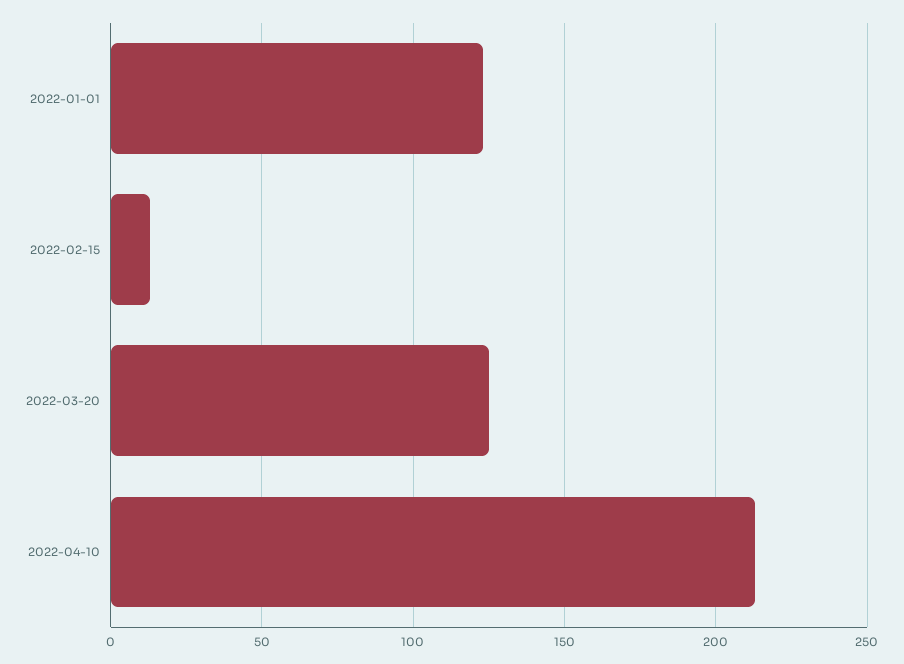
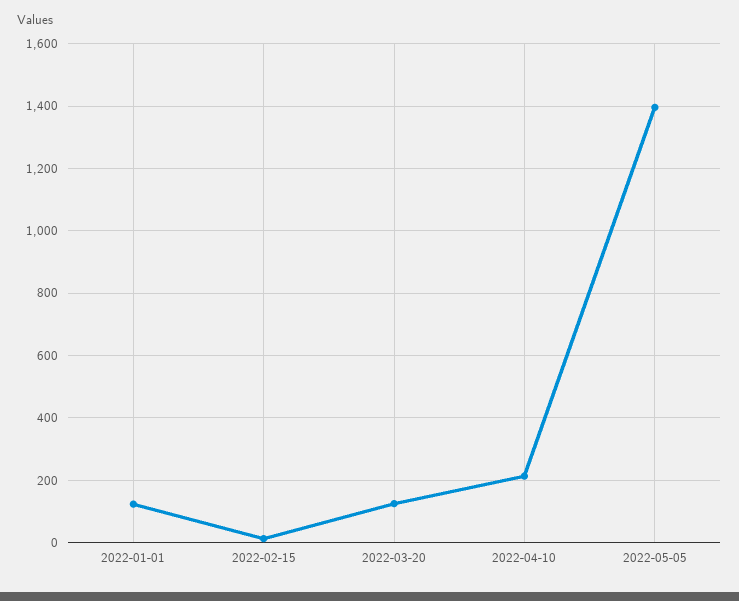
2022-05-05: none -> 1400

